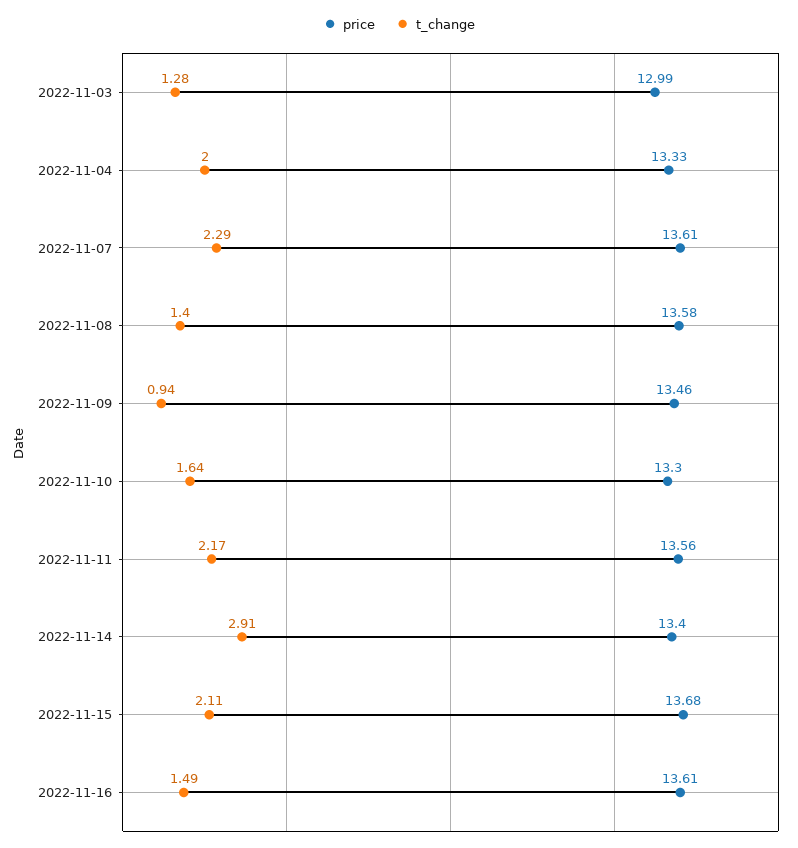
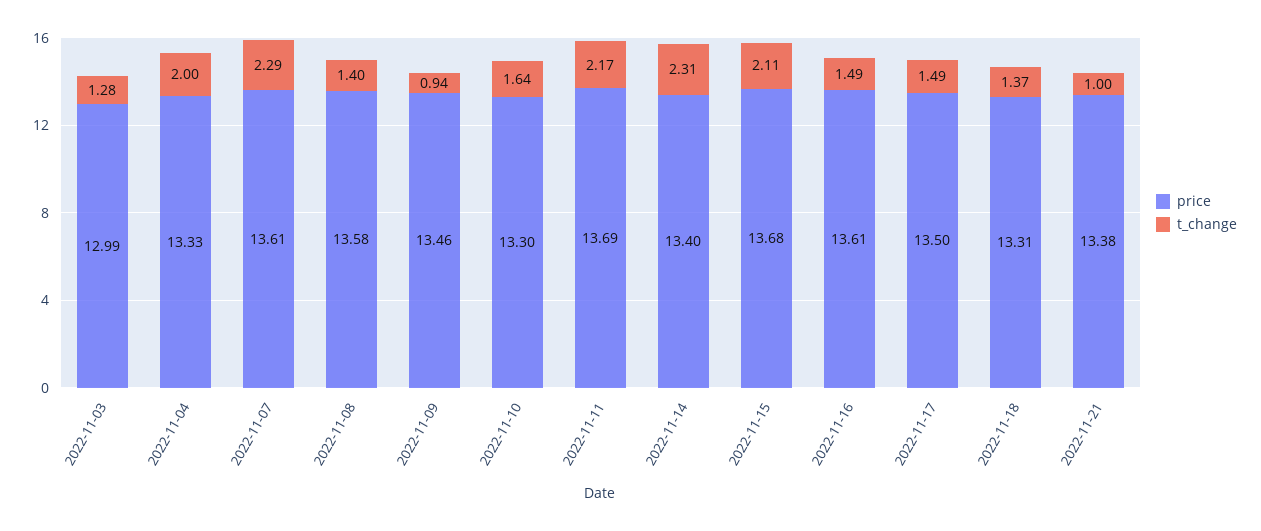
price, 2022-11-11: 13.56 -> 13.69
t_change, 2022-11-14: 2.91 -> 2.31
price, 2022-11-17: none -> 13.5
t_change, 2022-11-17: none -> 1.49
price, 2022-11-18: none -> 13.31
t_change, 2022-11-18: none -> 1.37
price, 2022-11-21: none -> 13.38
t_change, 2022-11-21: none -> 1

